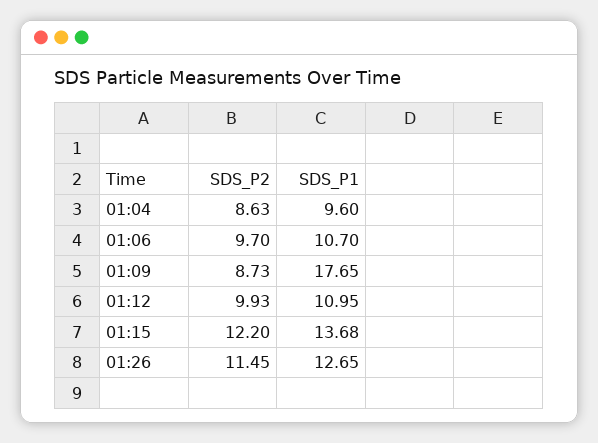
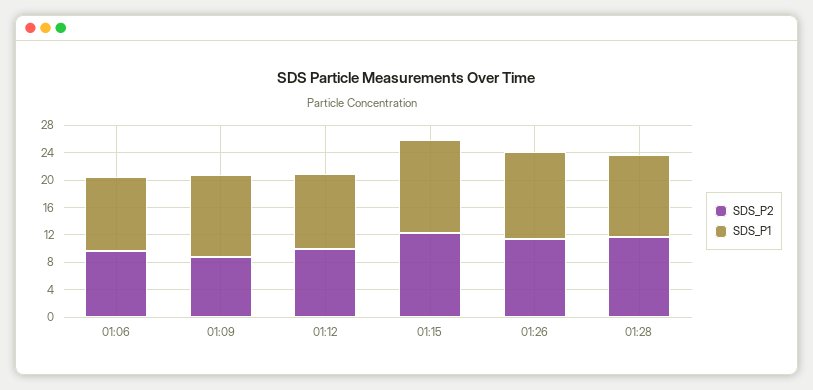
SDS_P2, 01:04: 8.63 -> none
SDS_P1, 01:04: 9.6 -> none
SDS_P1, 01:09: 17.65 -> 12
SDS_P2, 01:28: none -> 12
SDS_P1, 01:28: none -> 12

